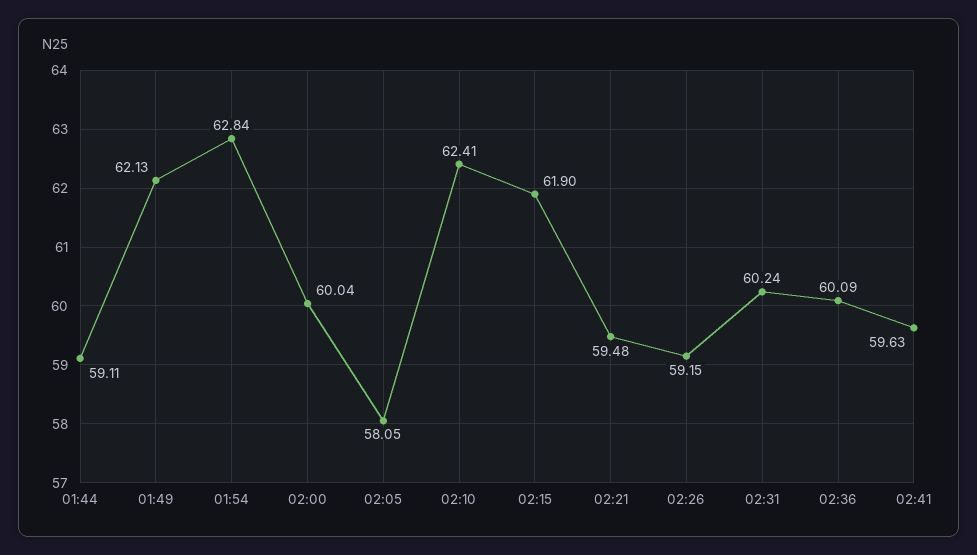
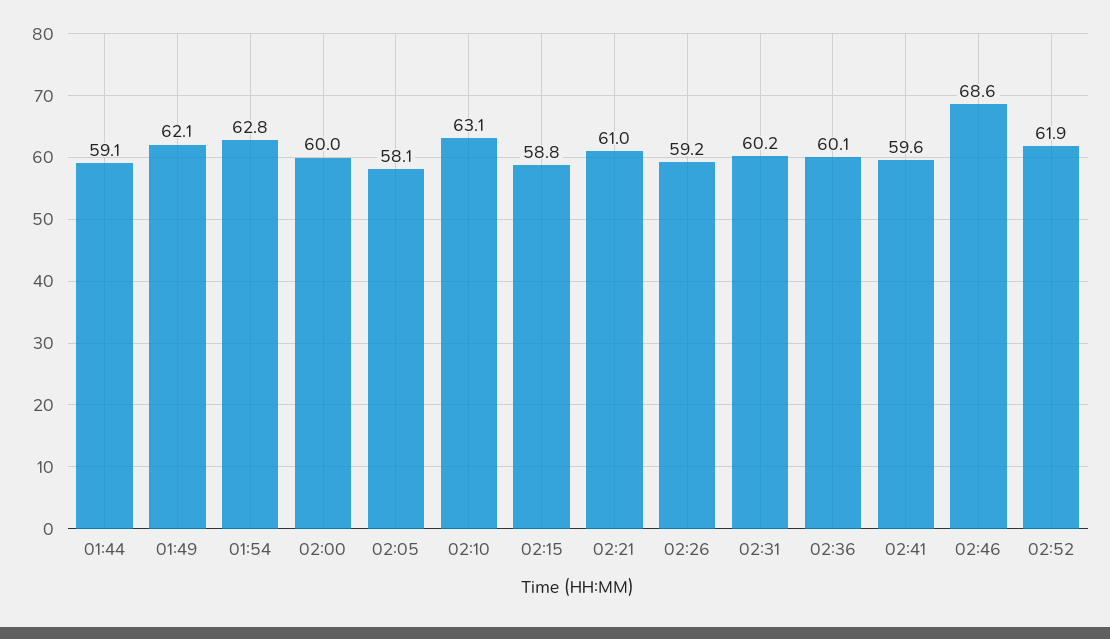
02:10: 62.41 -> 63.1
02:15: 61.9 -> 58.8
02:21: 59.48 -> 61
02:46: none -> 68.6
02:52: none -> 61.9

